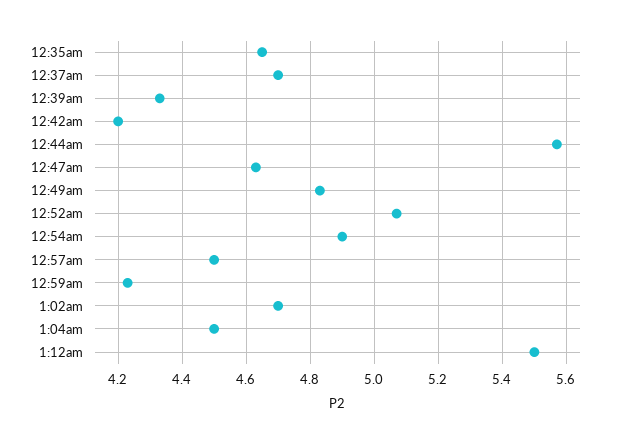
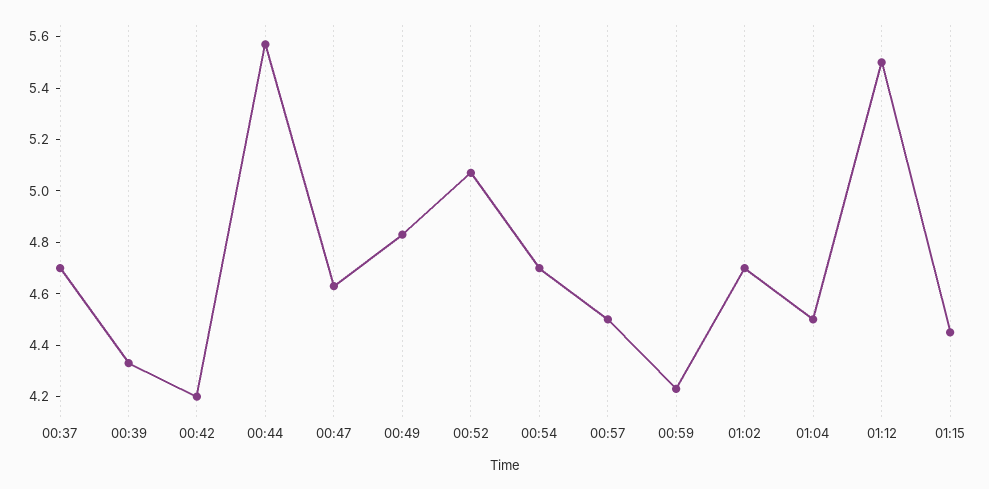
12:35am: 4.65 -> none
12:54am: 4.9 -> 4.7
01:15: none -> 4.45

